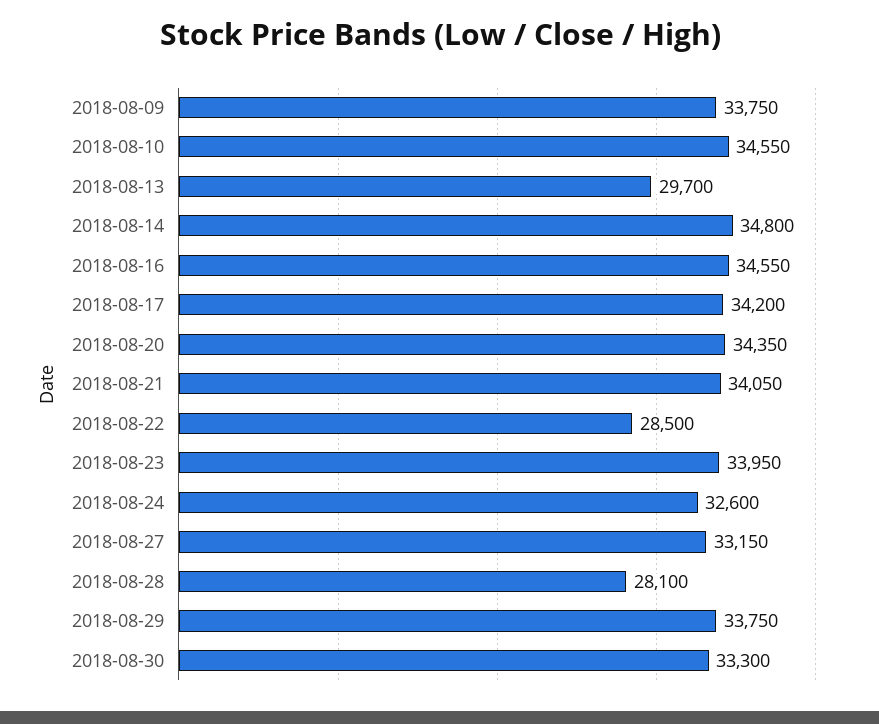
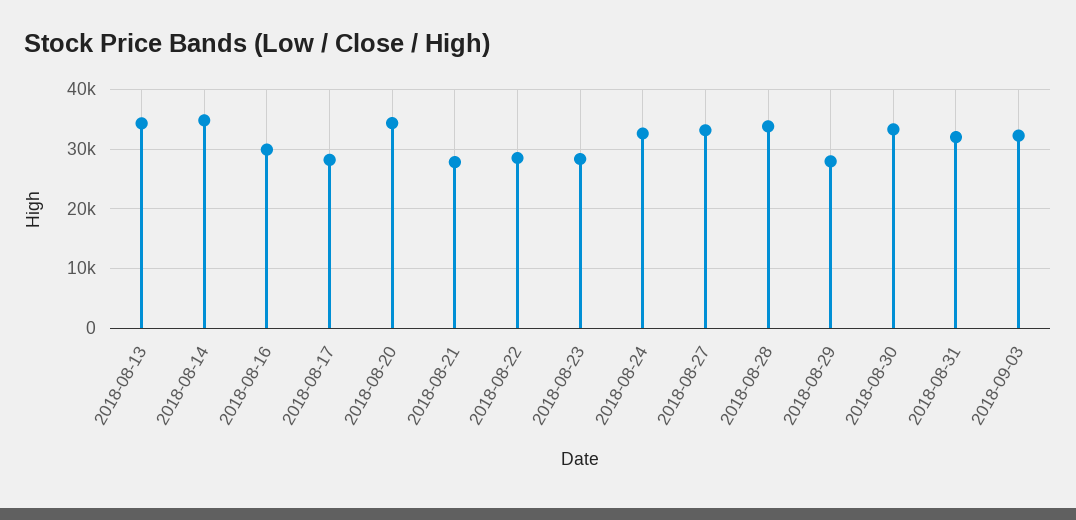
2018-08-09: 33750 -> none
2018-08-10: 34550 -> none
2018-08-13: 29700 -> 34000
2018-08-16: 34550 -> 30000
2018-08-17: 34200 -> 28000
2018-08-21: 34050 -> 28000
2018-08-23: 33950 -> 28000
2018-08-28: 28100 -> 34000
2018-08-29: 33750 -> 28000
2018-08-31: none -> 32000
2018-09-03: none -> 32000

